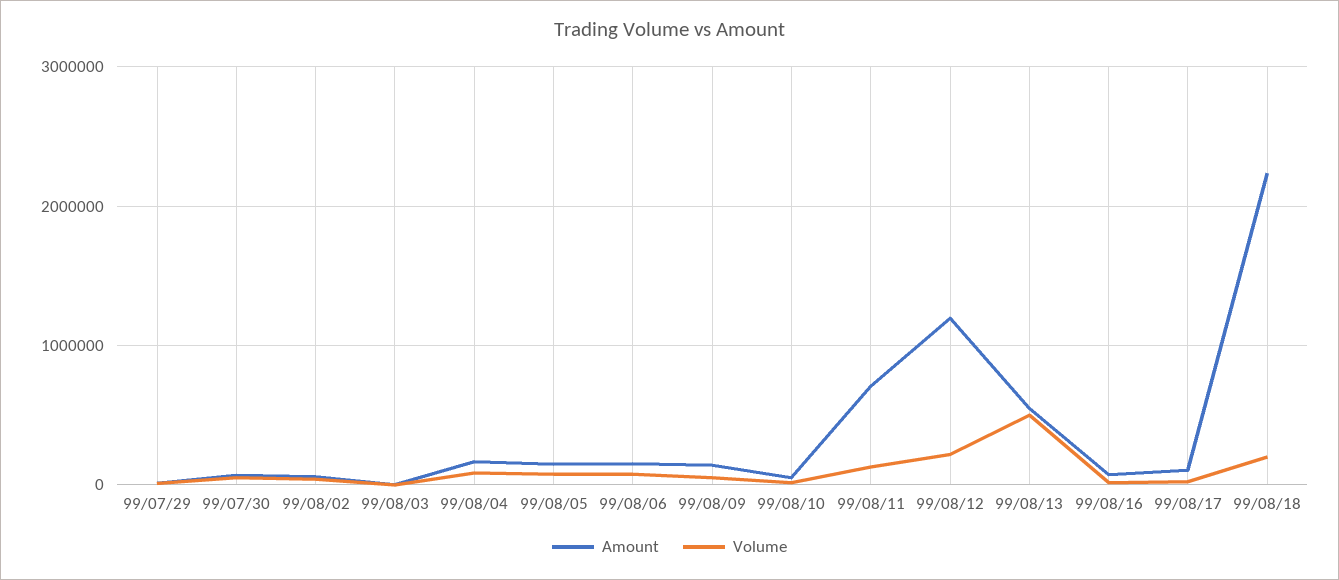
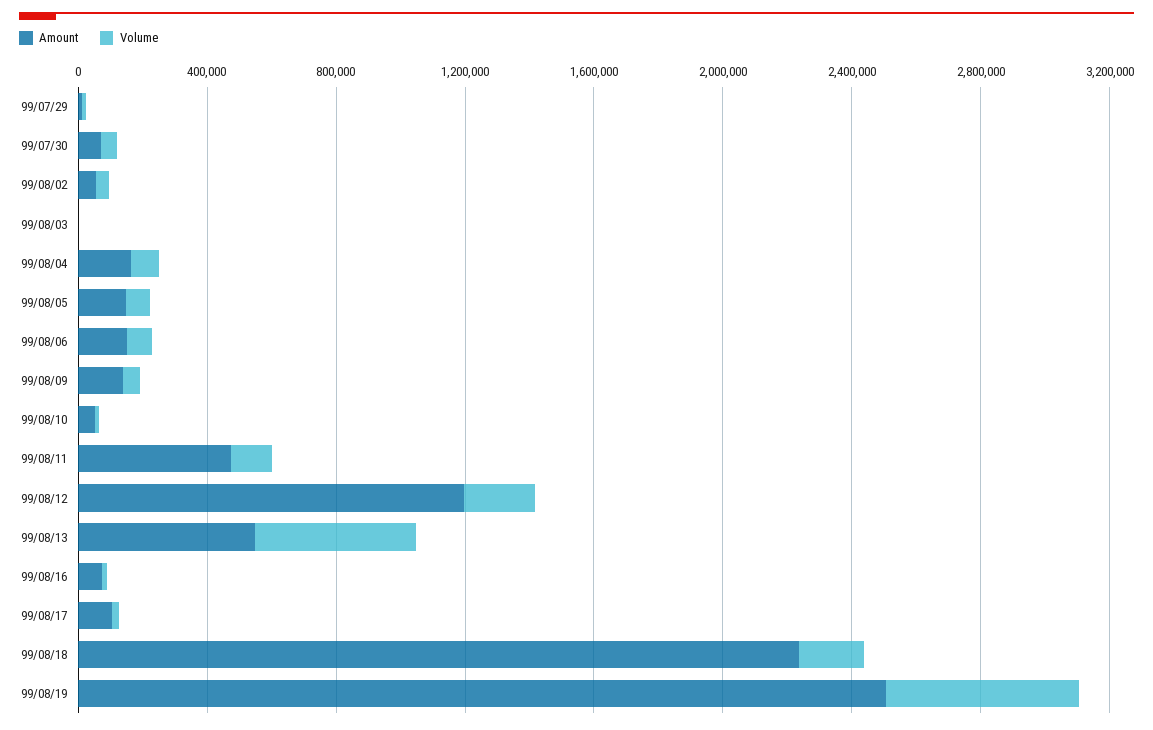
Amount, 99/08/11: 700000 -> 500000
Amount, 99/08/19: none -> 2500000
Volume, 99/08/19: none -> 600000

